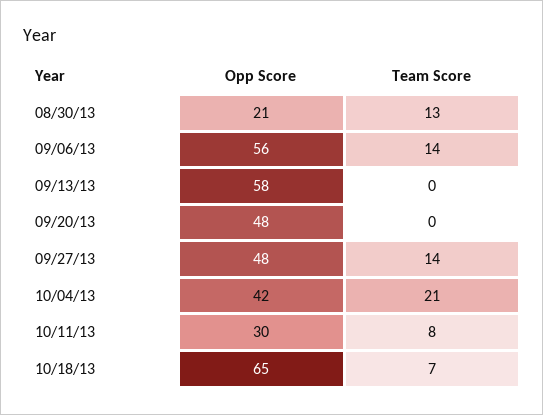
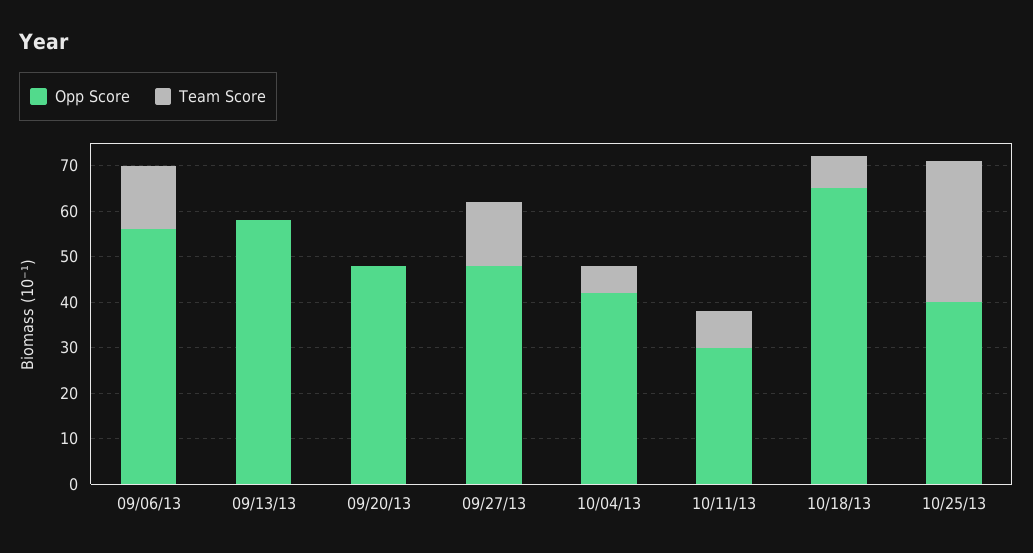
Opp Score, 08/30/13: 21 -> none
Team Score, 08/30/13: 13 -> none
Team Score, 10/04/13: 21 -> 5
Opp Score, 10/25/13: none -> 40
Team Score, 10/25/13: none -> 30

